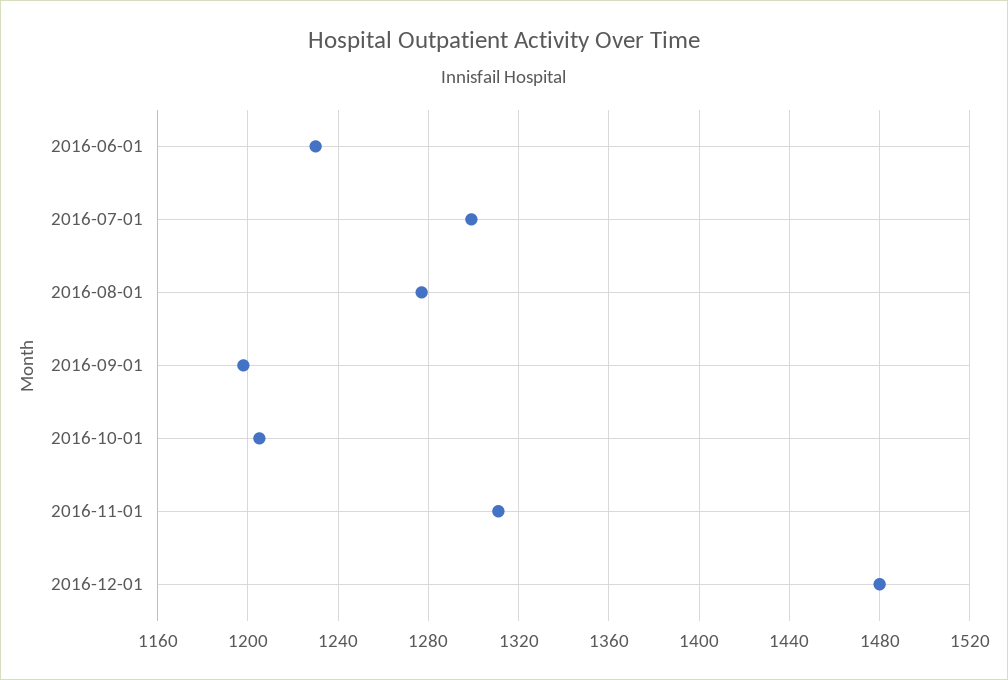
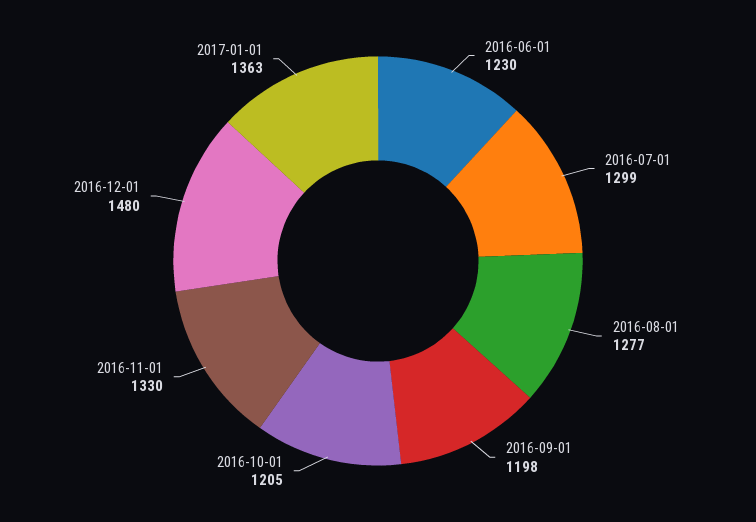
2016-11-01: 1310 -> 1330
2017-01-01: none -> 1363

